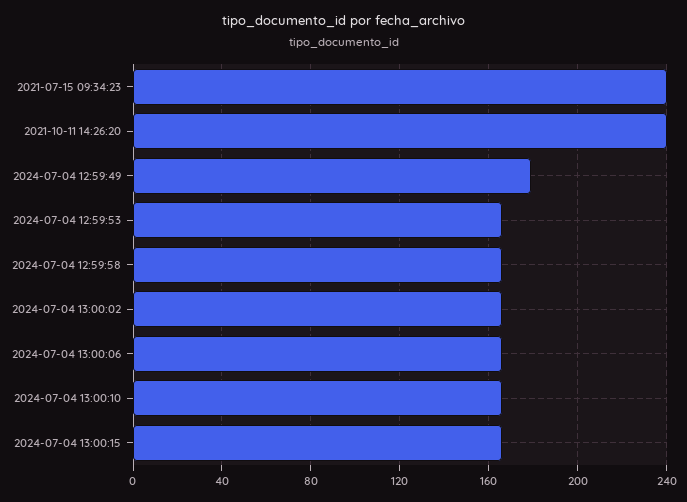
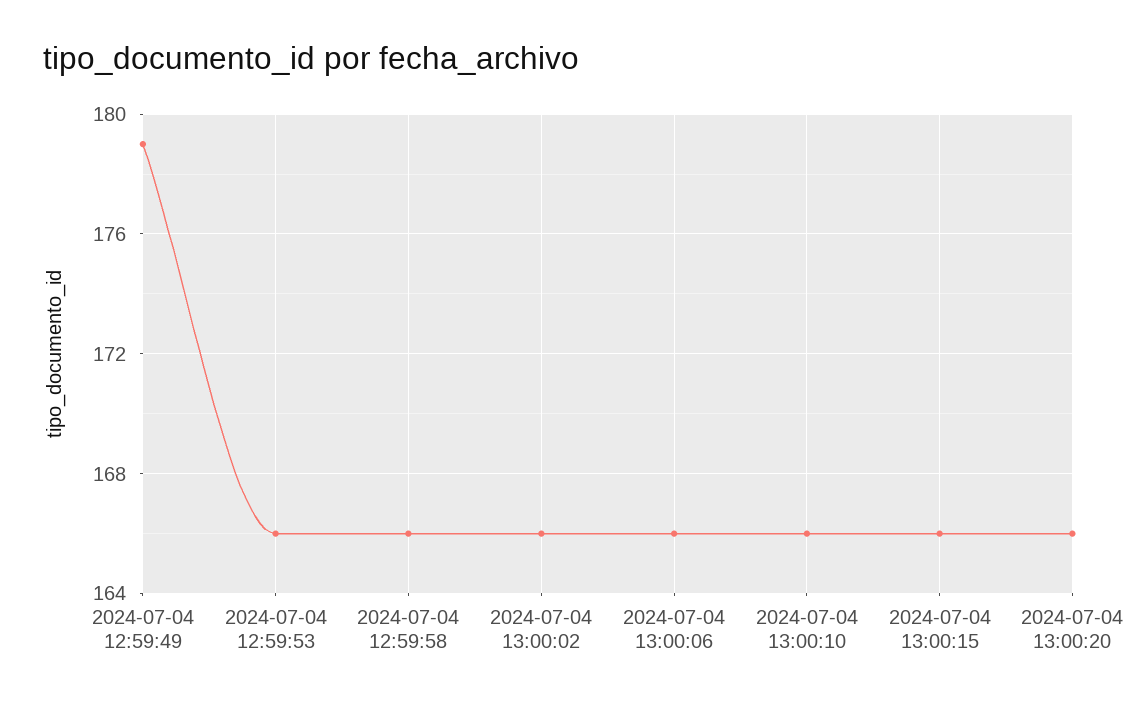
2021-07-15 09:34:23: 240 -> none
2021-10-11 14:26:20: 240 -> none
2024-07-04 13:00:20: none -> 166

